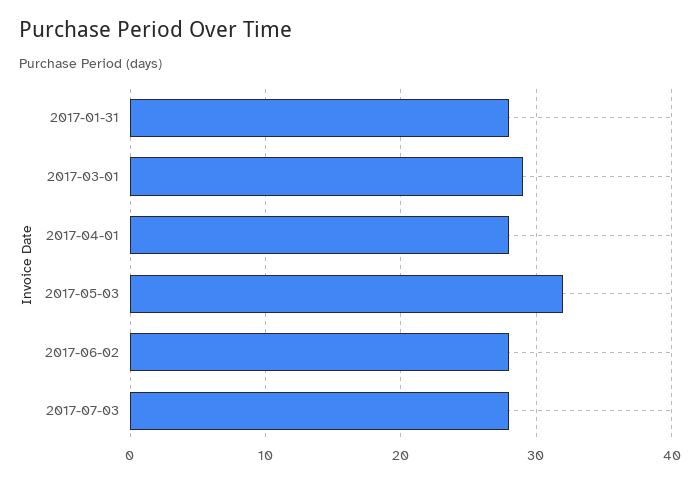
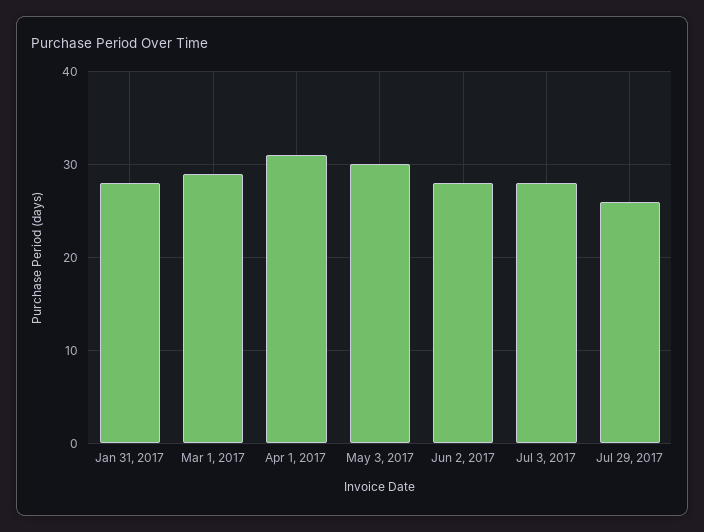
2017-04-01: 28 -> 31
2017-05-03: 32 -> 30
Jul 29, 2017: none -> 26

